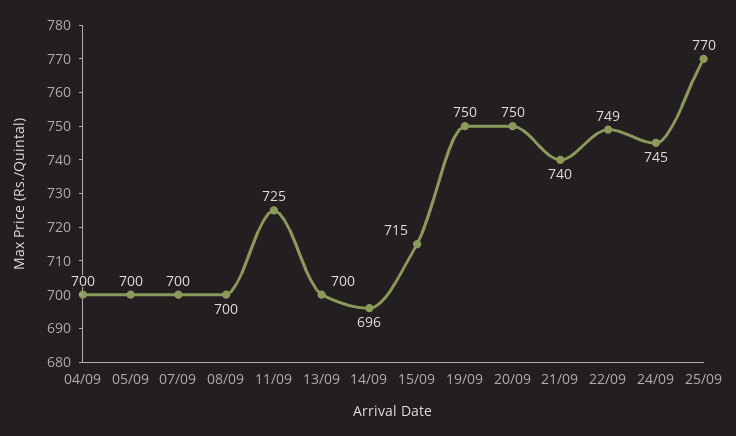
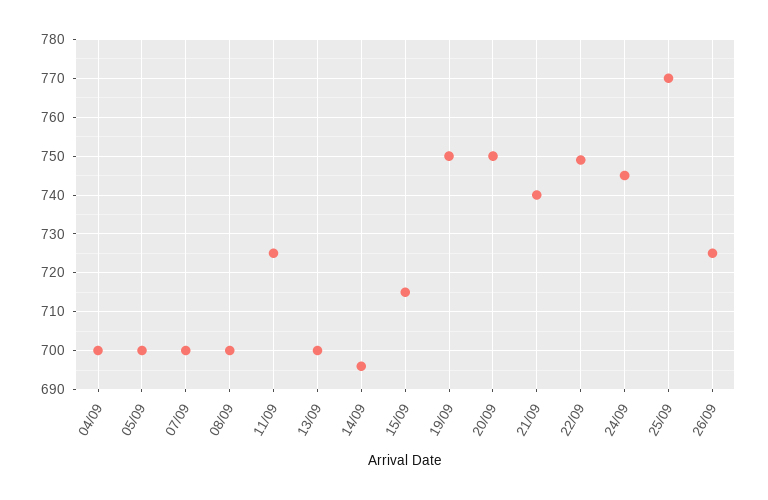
26/09: none -> 725

